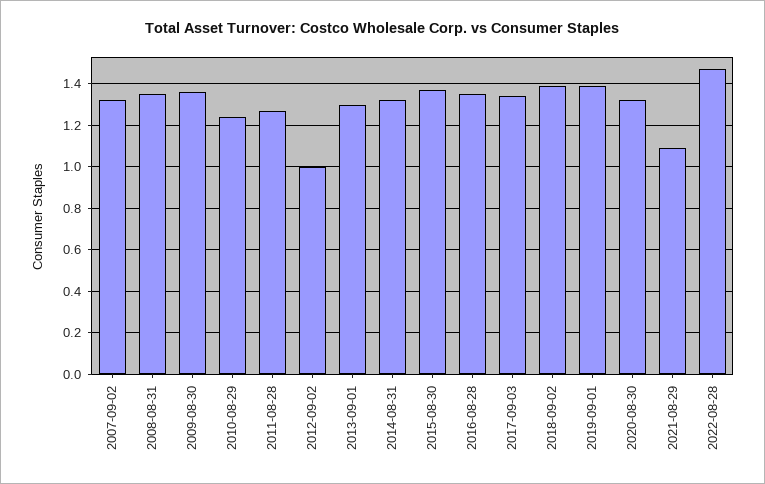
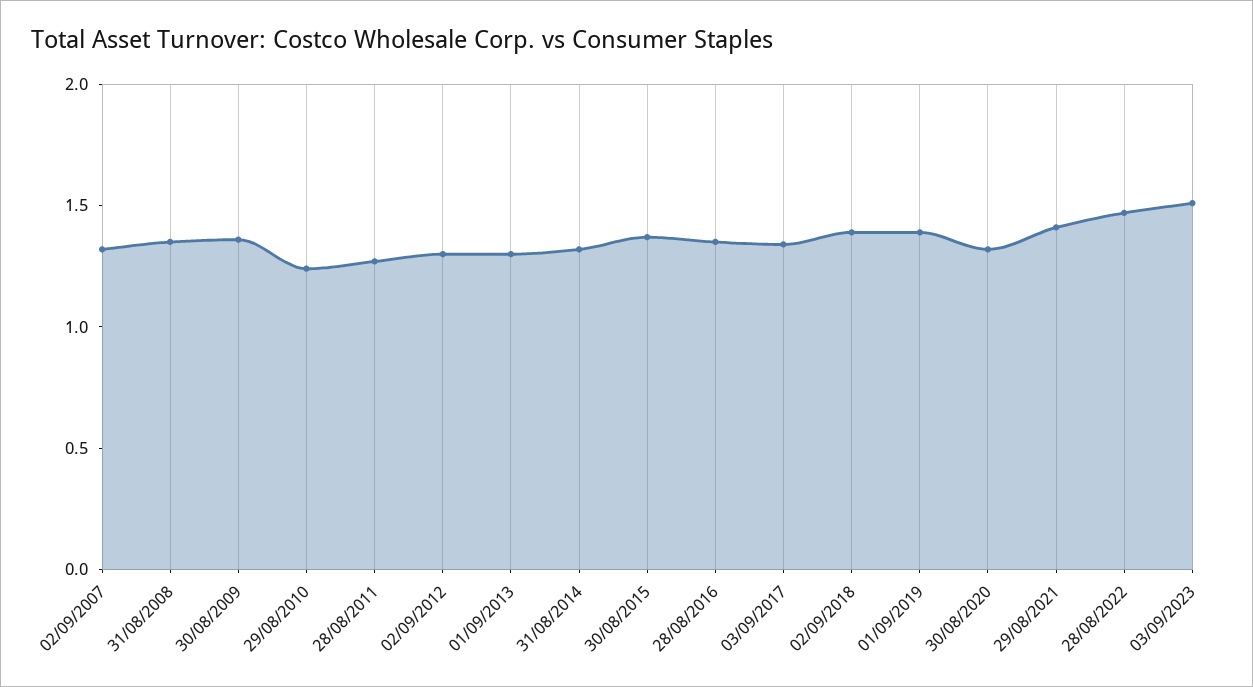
2012-09-02: 1 -> 1.3
2021-08-29: 1.1 -> 1.4
03/09/2023: none -> 1.5

